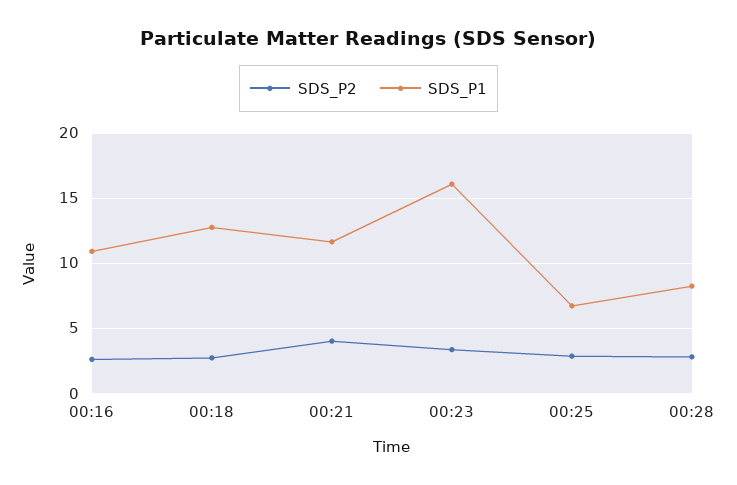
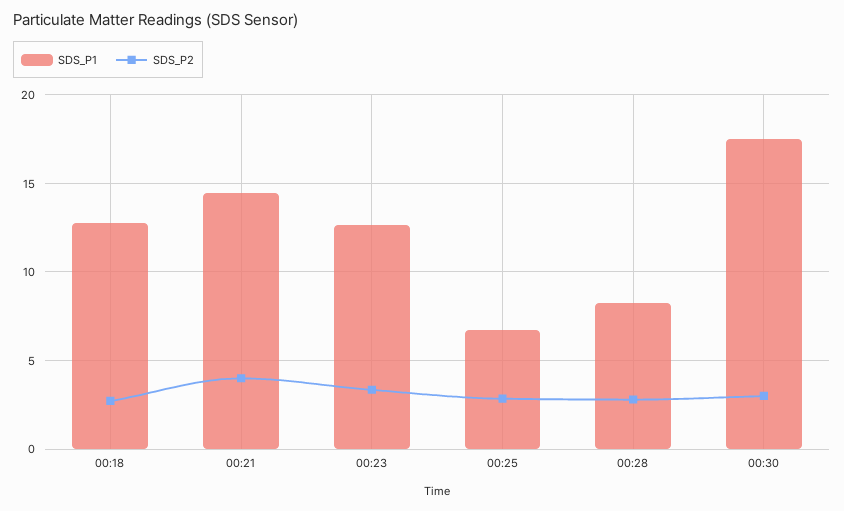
SDS_P2, 00:16: 2.5 -> none
SDS_P1, 00:16: 11 -> none
SDS_P1, 00:21: 11.5 -> 14.5
SDS_P1, 00:23: 16 -> 12.5
SDS_P1, 00:30: none -> 17.5
SDS_P2, 00:30: none -> 3

